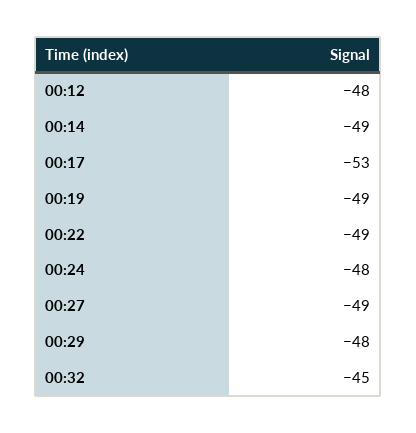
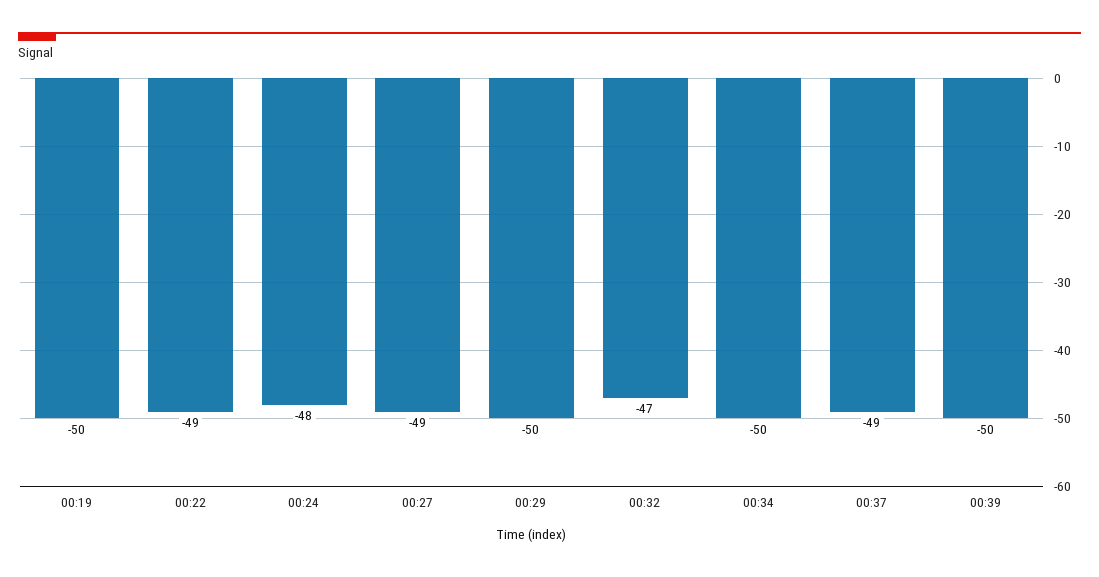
00:12: -48 -> none
00:14: -49 -> none
00:17: -53 -> none
00:19: -49 -> -50
00:29: -48 -> -50
00:32: -45 -> -47
00:34: none -> -50
00:37: none -> -49
00:39: none -> -50

